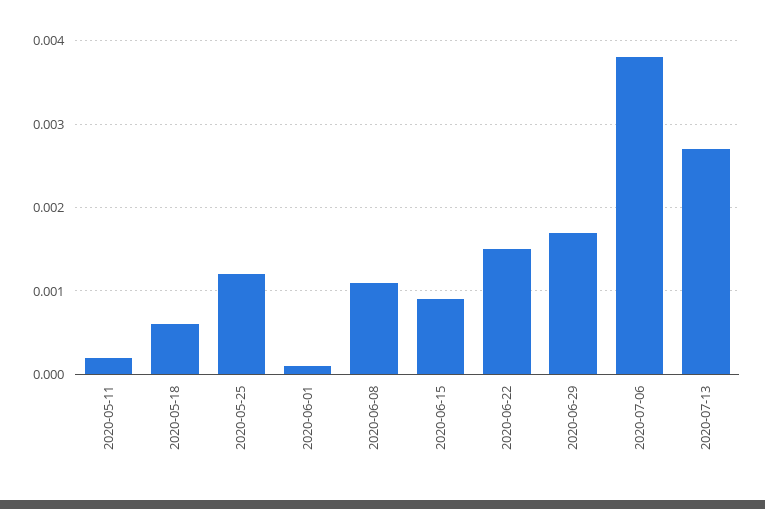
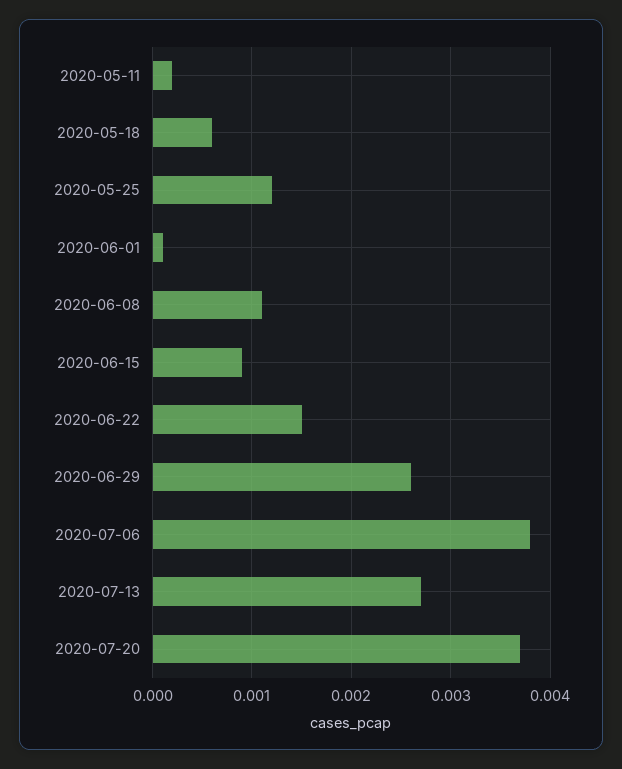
2020-06-29: 0.0017 -> 0.0026
2020-07-20: none -> 0.0037

